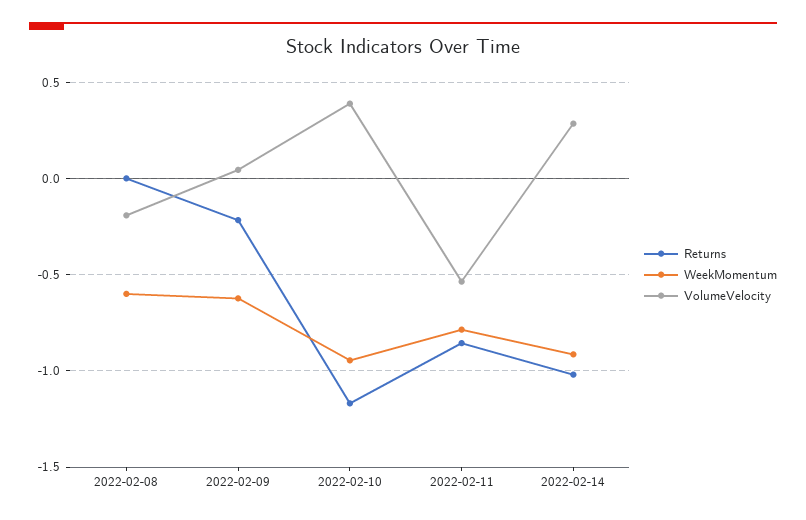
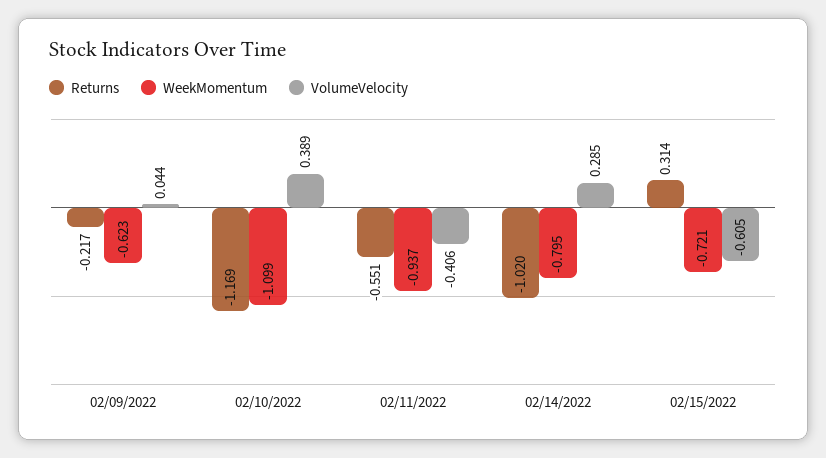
Returns, 2022-02-08: 0 -> none
WeekMomentum, 2022-02-08: -0.6 -> none
VolumeVelocity, 2022-02-08: -0.2 -> none
WeekMomentum, 2022-02-10: -0.95 -> -1.099
Returns, 2022-02-11: -0.85 -> -0.551
WeekMomentum, 2022-02-11: -0.8 -> -0.937
VolumeVelocity, 2022-02-11: -0.55 -> -0.406
WeekMomentum, 2022-02-14: -0.9 -> -0.795
Returns, 02/15/2022: none -> 0.314
WeekMomentum, 02/15/2022: none -> -0.721
VolumeVelocity, 02/15/2022: none -> -0.605

